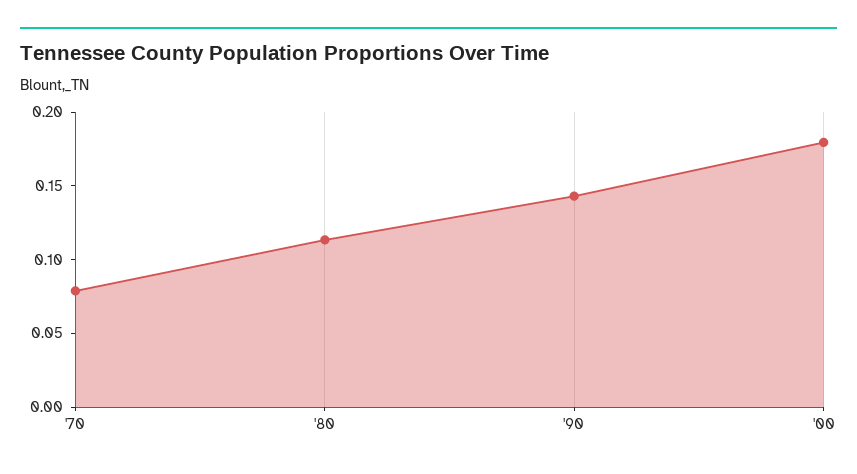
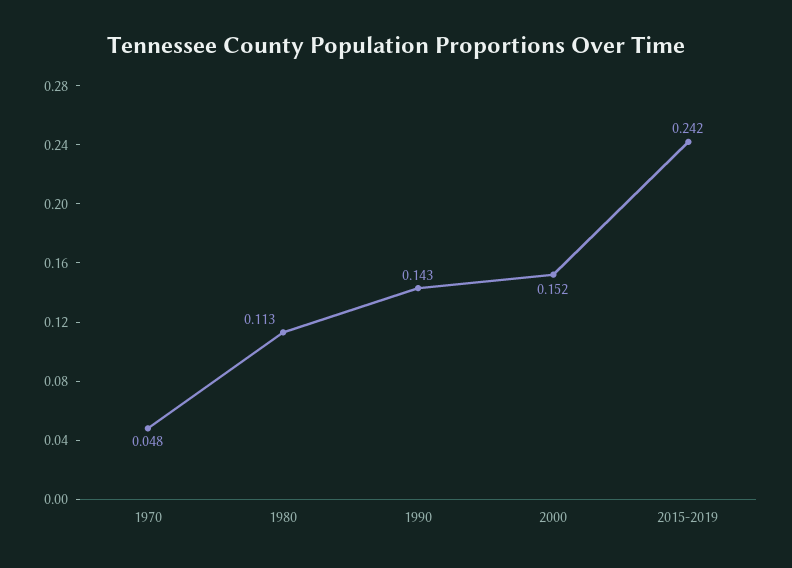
'70: 0.08 -> 0.048
'00: 0.18 -> 0.152
2015-2019: none -> 0.242

